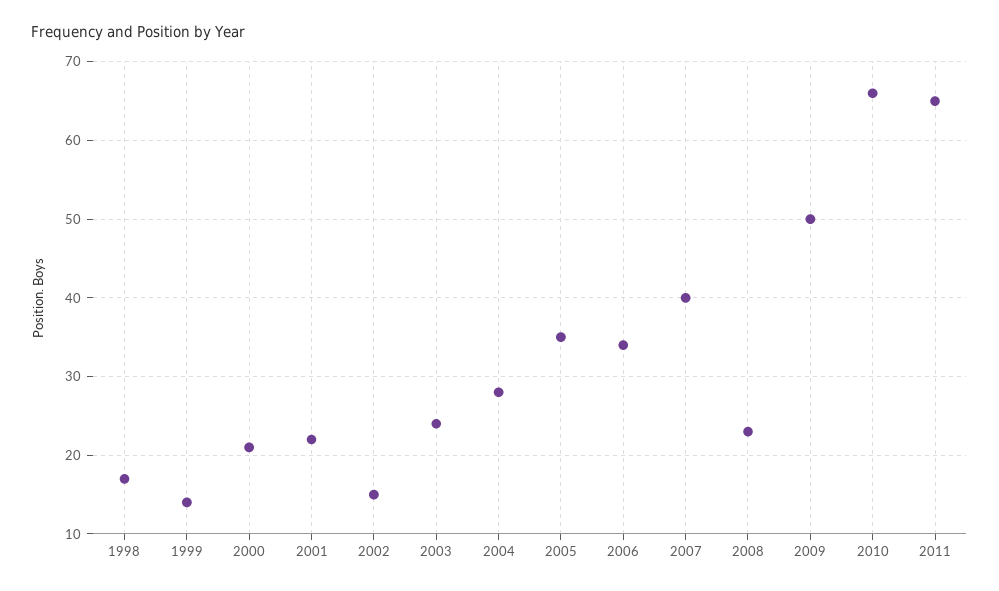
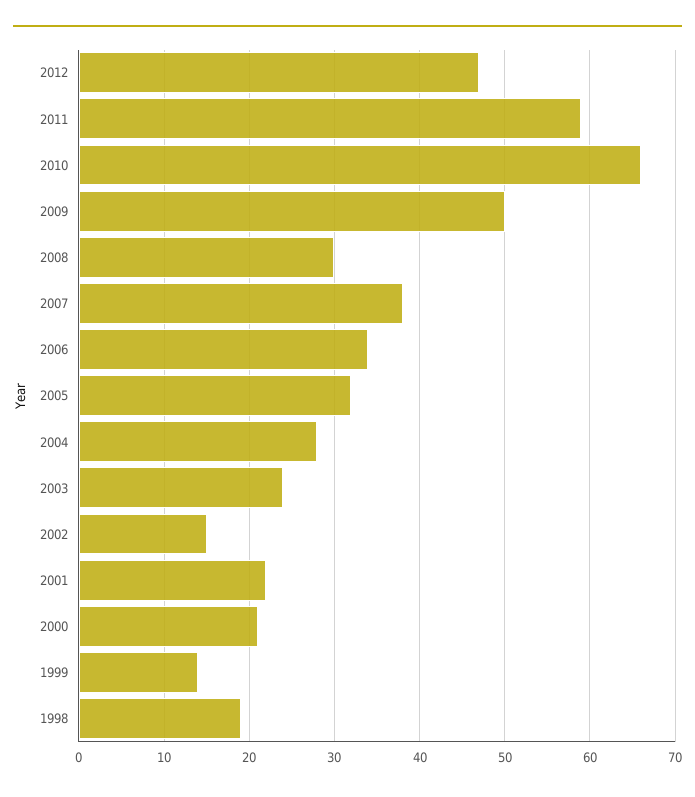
1998: 17 -> 19
2005: 35 -> 32
2007: 40 -> 38
2008: 23 -> 30
2011: 65 -> 59
2012: none -> 47

